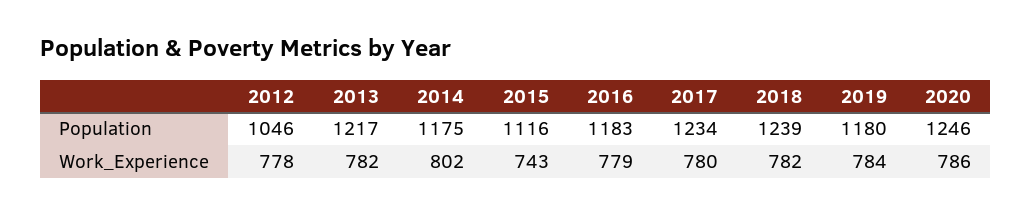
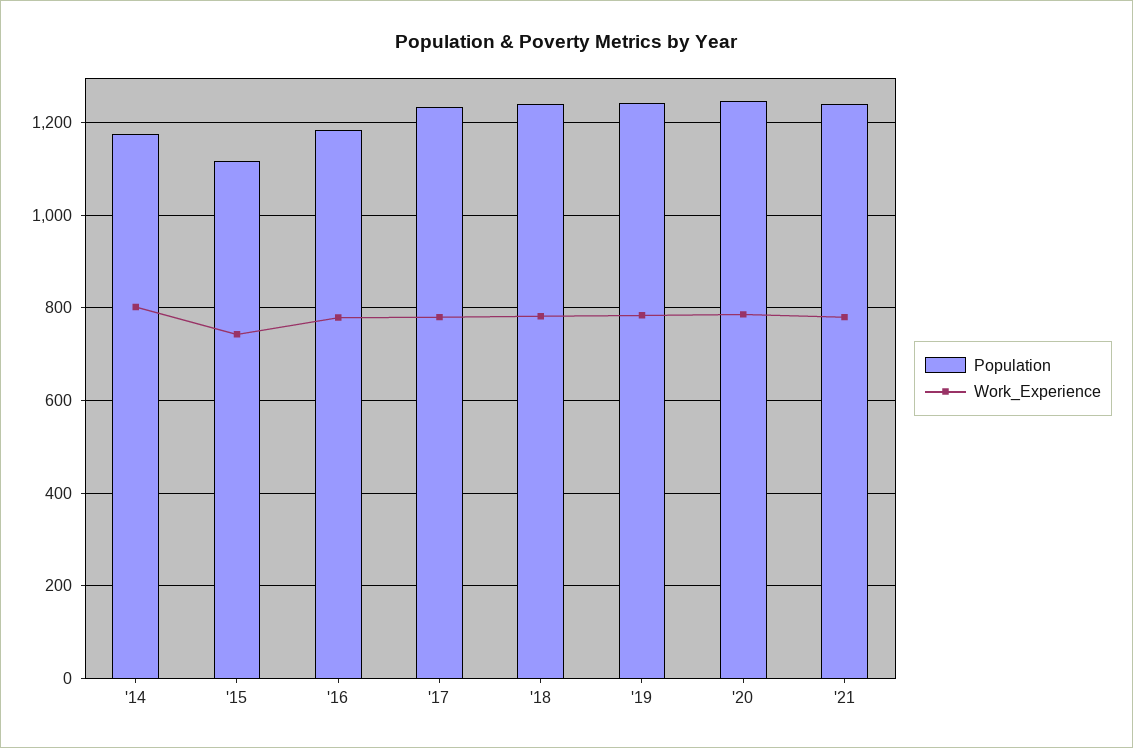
Population, 2012: 1046 -> none
Population, 2013: 1217 -> none
Population, 2019: 1180 -> 1240
Work_Experience, 2012: 778 -> none
Work_Experience, 2013: 782 -> none
Population, '21: none -> 1240
Work_Experience, '21: none -> 780

